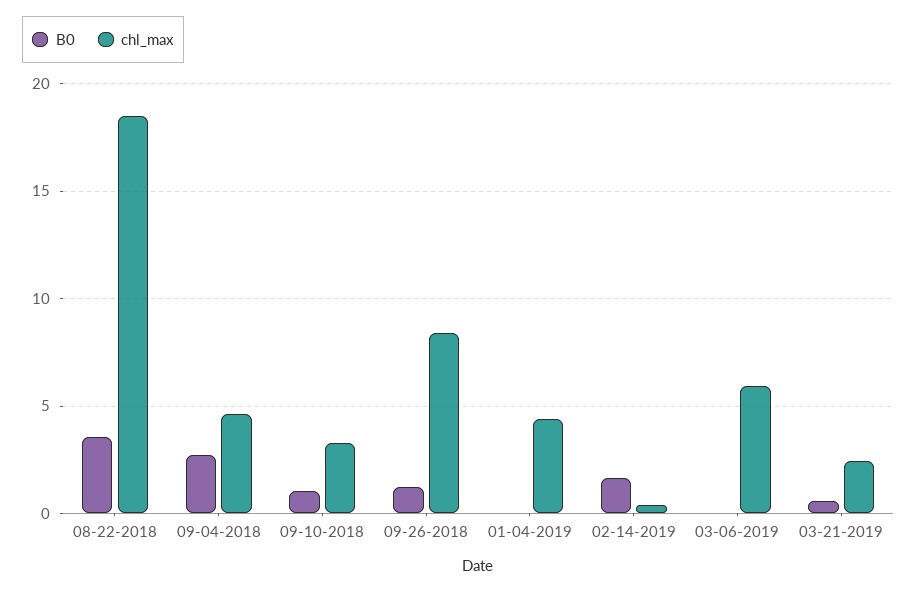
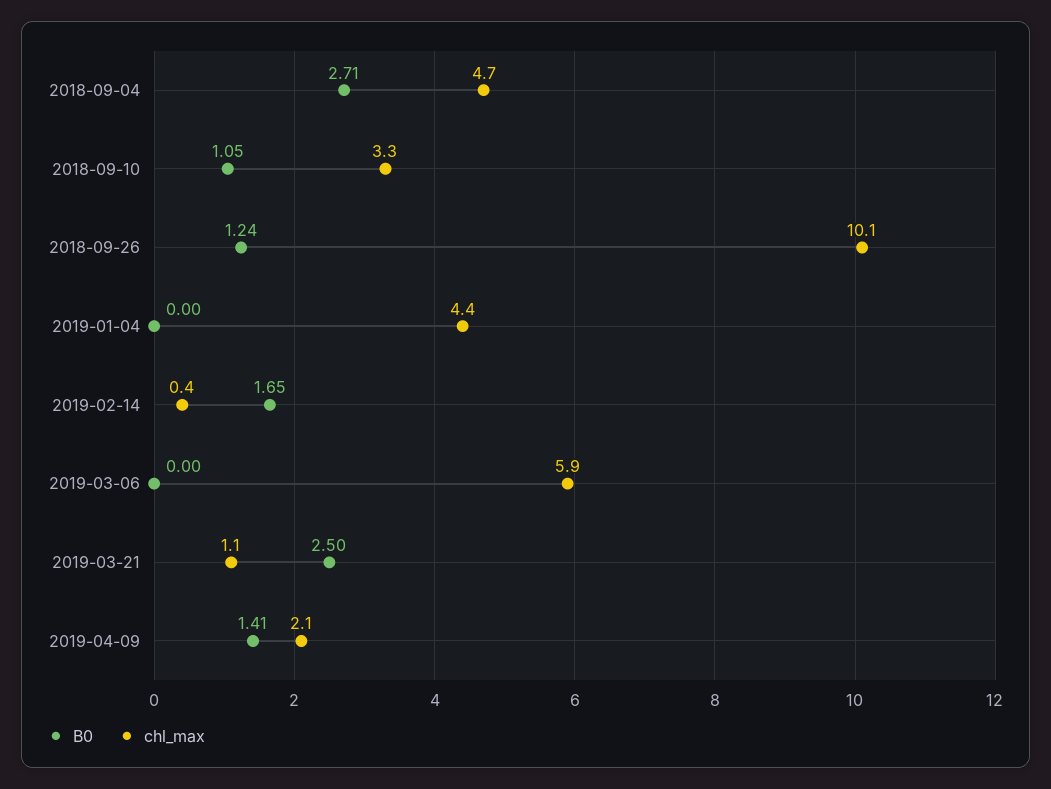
B0, 08-22-2018: 3.5 -> none
chl_max, 08-22-2018: 18.5 -> none
chl_max, 09-26-2018: 8.5 -> 10.1
B0, 03-21-2019: 0.5 -> 2.5
chl_max, 03-21-2019: 2.5 -> 1.1
B0, 2019-04-09: none -> 1.41
chl_max, 2019-04-09: none -> 2.1

